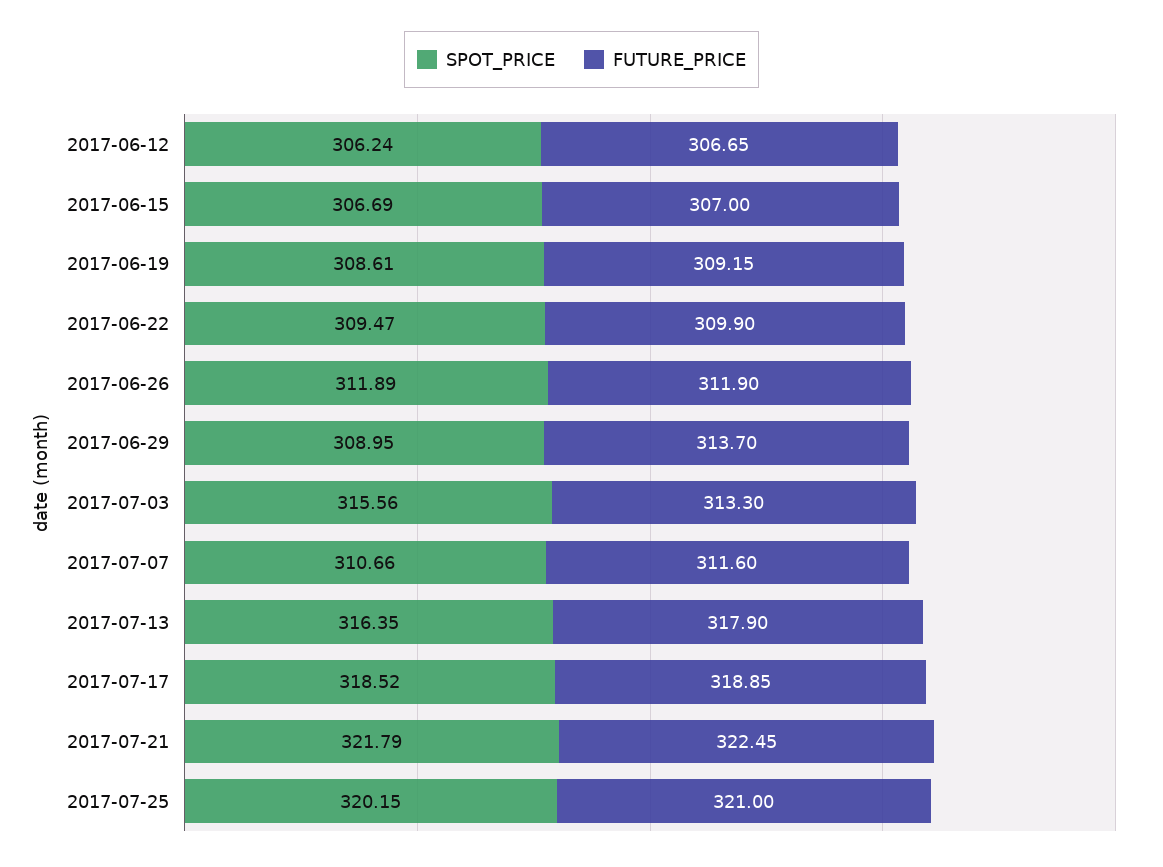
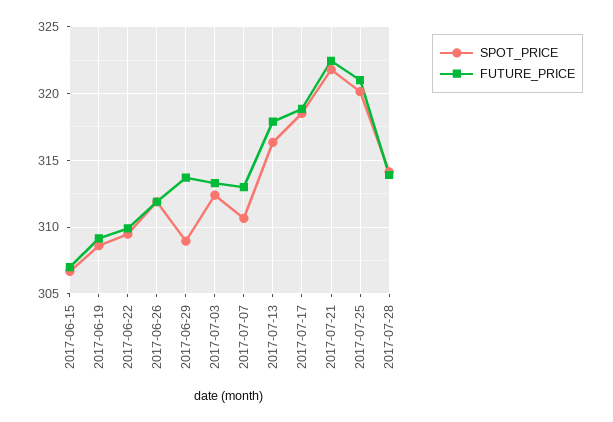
SPOT_PRICE, 2017-06-12: 306.24 -> none
FUTURE_PRICE, 2017-06-12: 306.65 -> none
SPOT_PRICE, 2017-07-03: 315.56 -> 312.5
FUTURE_PRICE, 2017-07-07: 311.6 -> 313
SPOT_PRICE, 2017-07-28: none -> 314
FUTURE_PRICE, 2017-07-28: none -> 314

